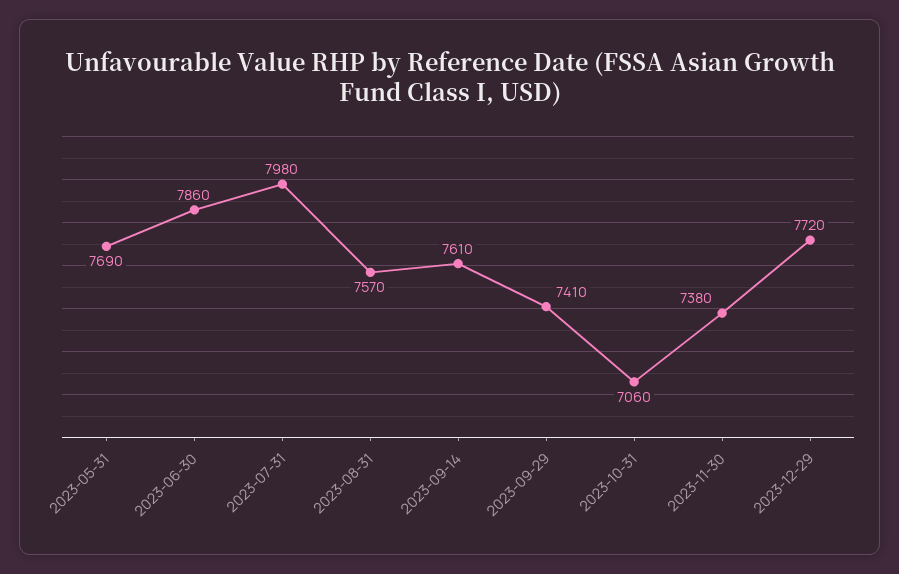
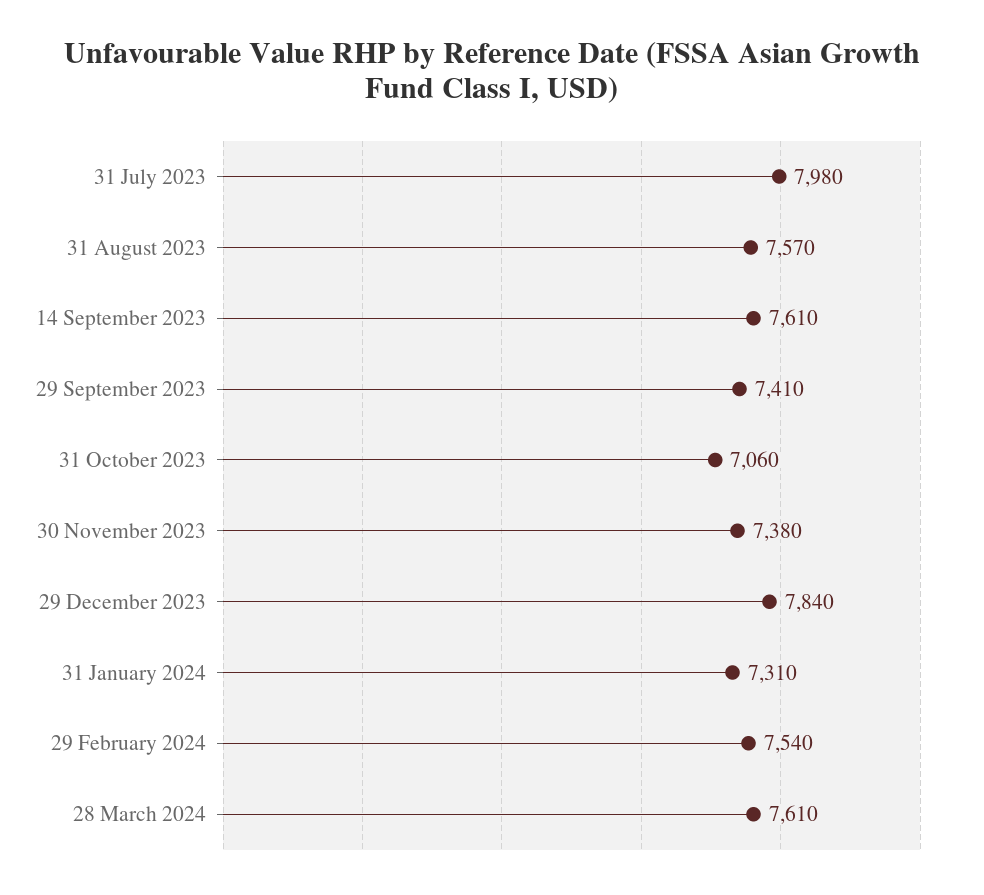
2023-05-31: 7690 -> none
2023-06-30: 7860 -> none
2023-12-29: 7720 -> 7840
31 January 2024: none -> 7310
29 February 2024: none -> 7540
28 March 2024: none -> 7610

